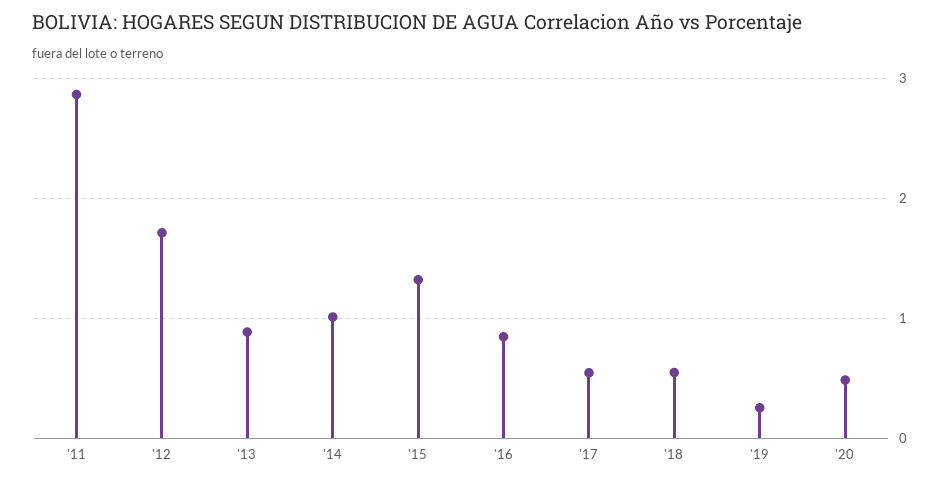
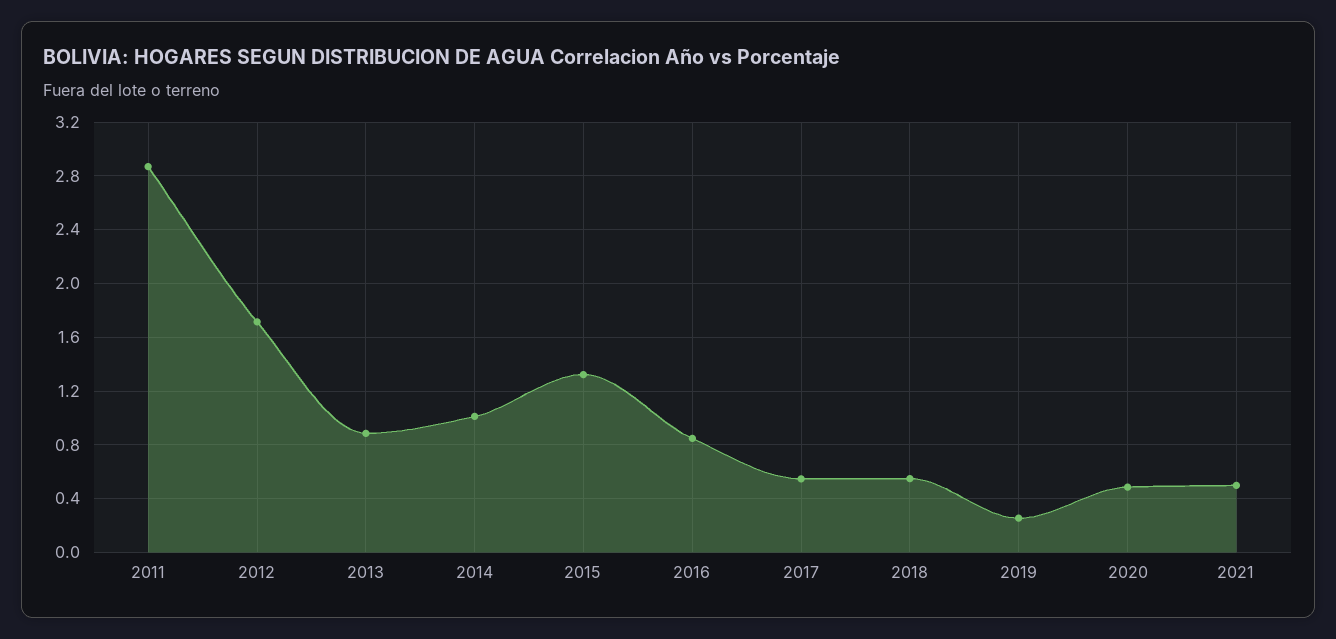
2021: none -> 0.5

